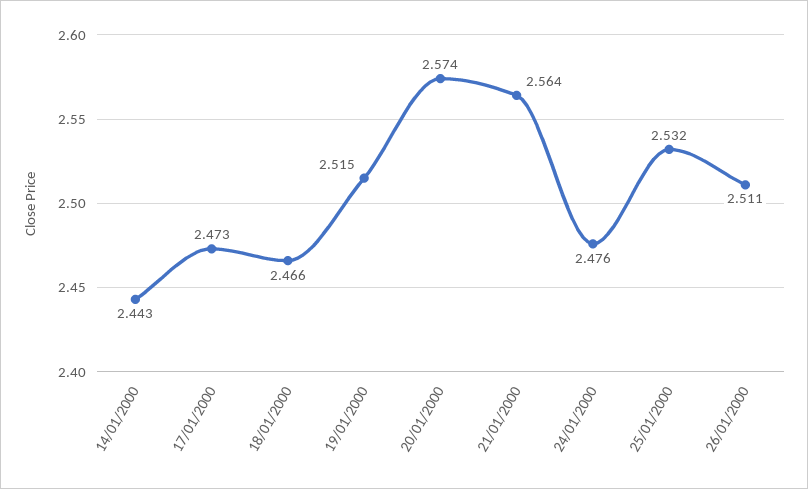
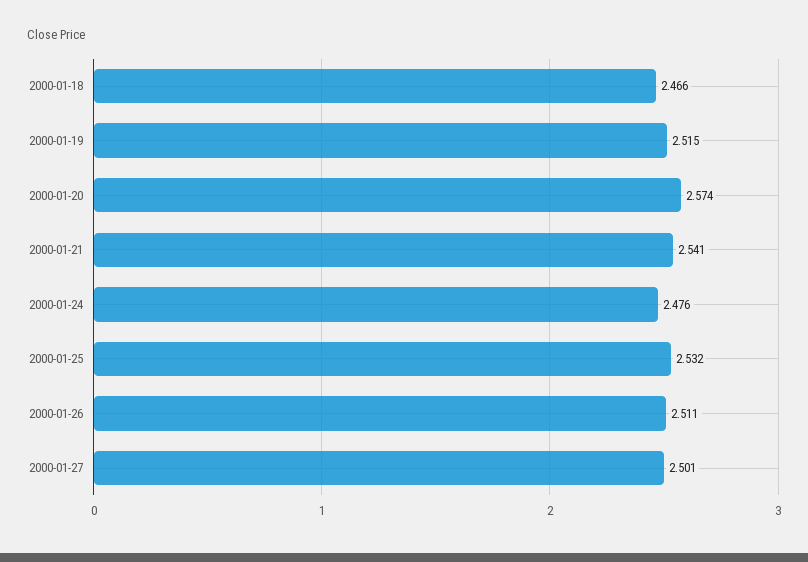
14/01/2000: 2.443 -> none
17/01/2000: 2.473 -> none
21/01/2000: 2.564 -> 2.541
2000-01-27: none -> 2.501

